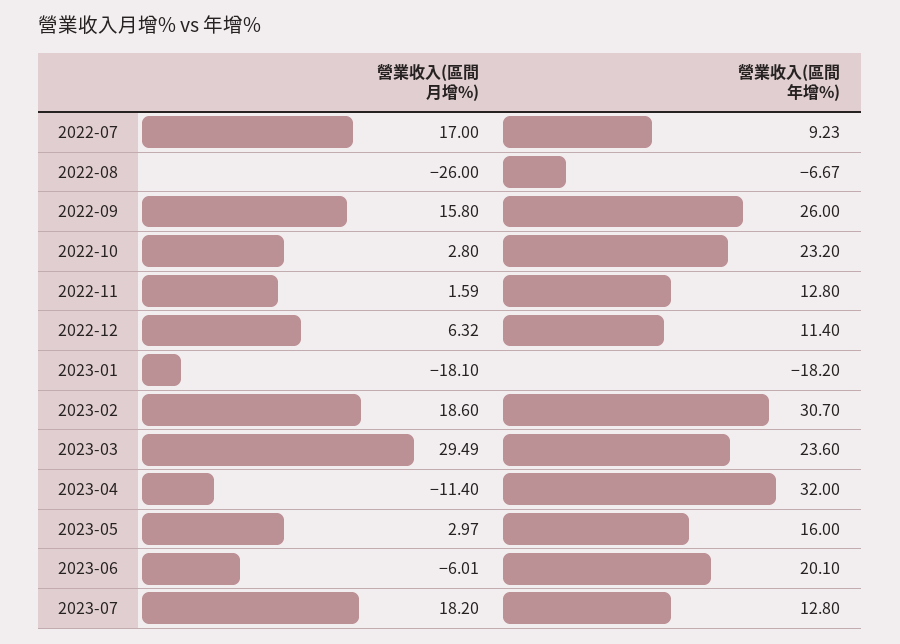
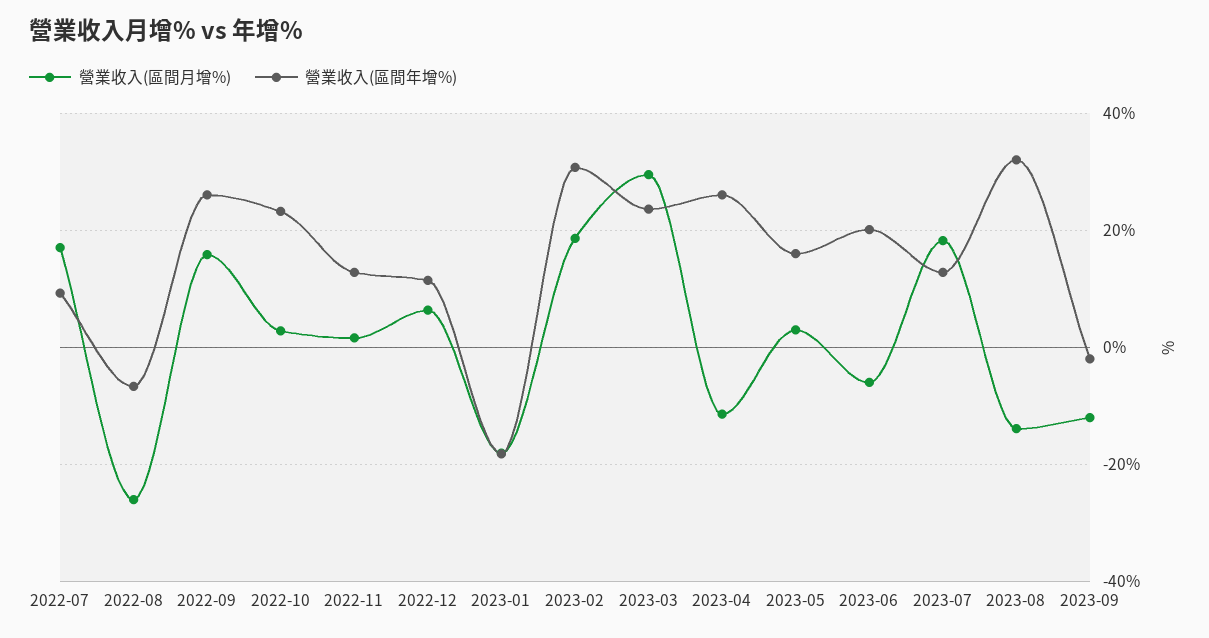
營業收入(區間年增%), 2023-04: 32 -> 26
營業收入(區間月增%), 2023-08: none -> -14
營業收入(區間年增%), 2023-08: none -> 32
營業收入(區間月增%), 2023-09: none -> -12
營業收入(區間年增%), 2023-09: none -> -2

